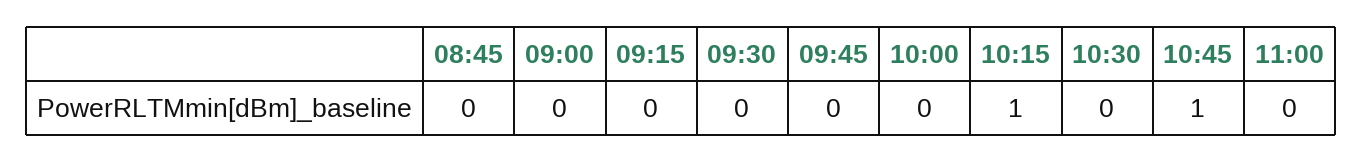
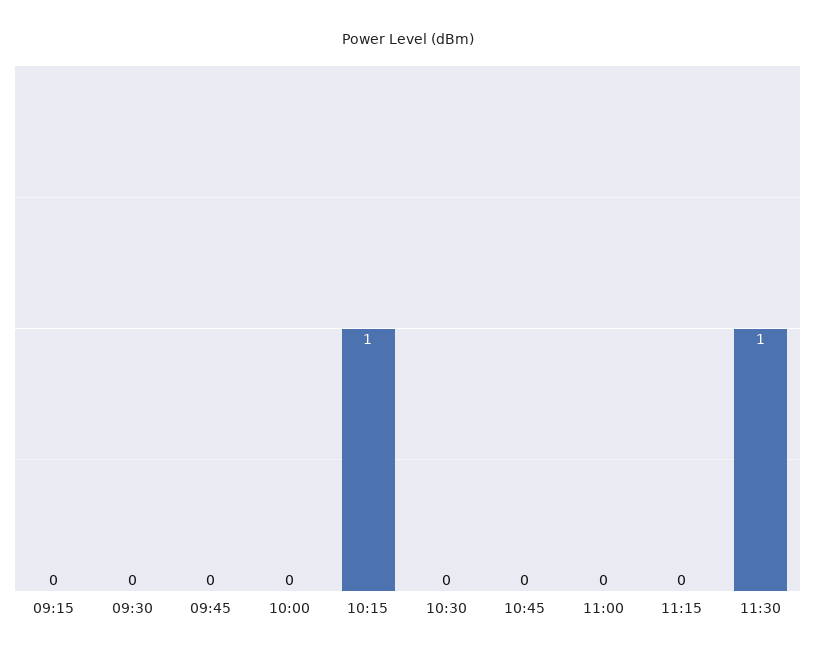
08:45: 0 -> none
09:00: 0 -> none
10:45: 1 -> 0
11:15: none -> 0
11:30: none -> 1

